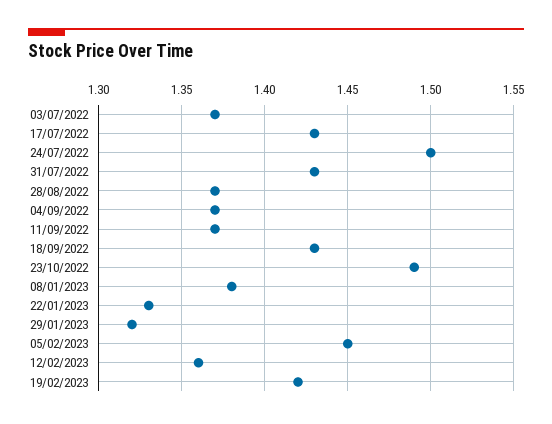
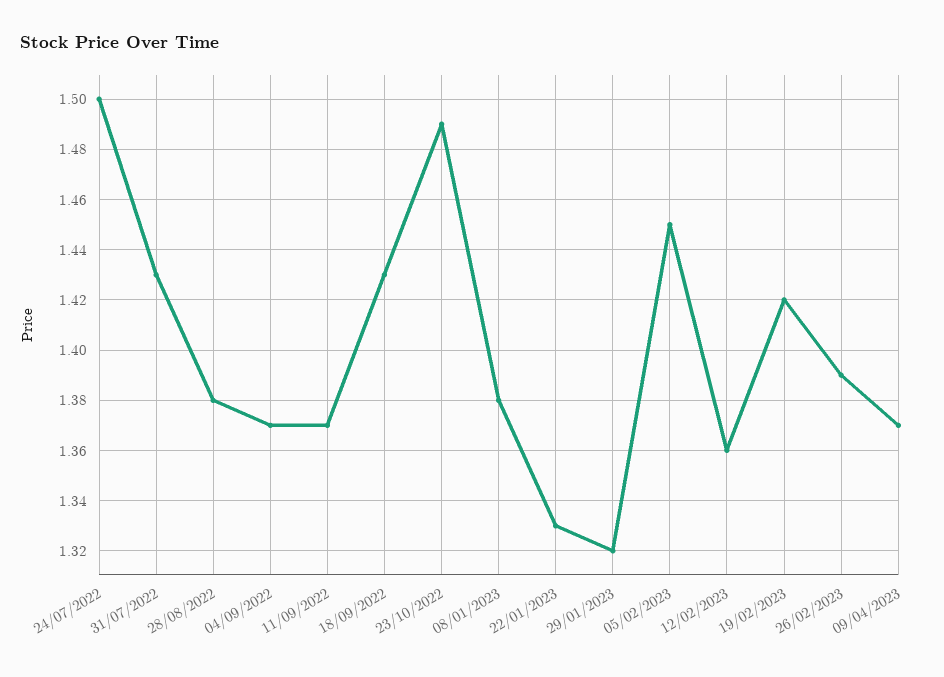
03/07/2022: 1.37 -> none
17/07/2022: 1.43 -> none
28/08/2022: 1.37 -> 1.38
26/02/2023: none -> 1.39
09/04/2023: none -> 1.37

